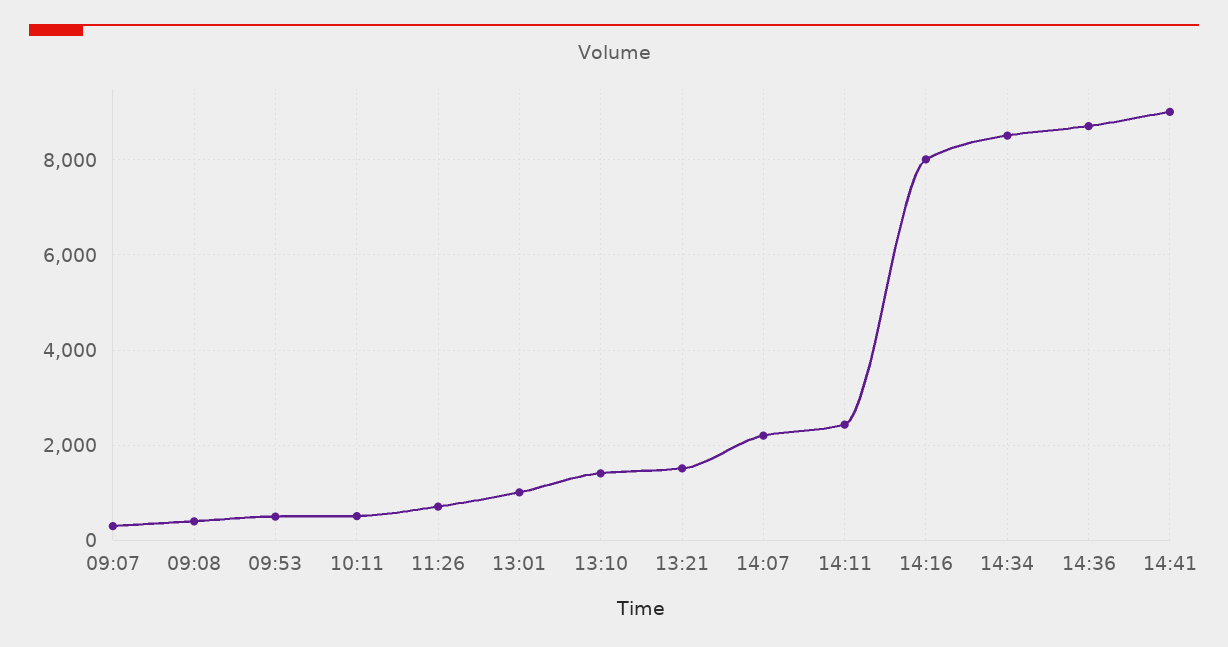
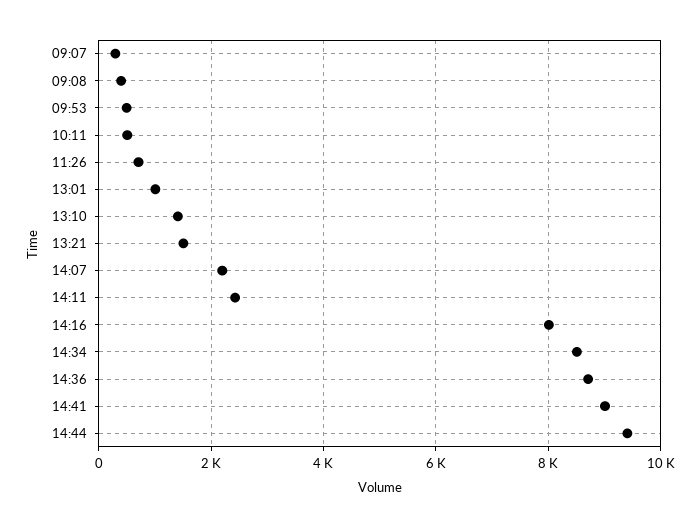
14:44: none -> 9400

